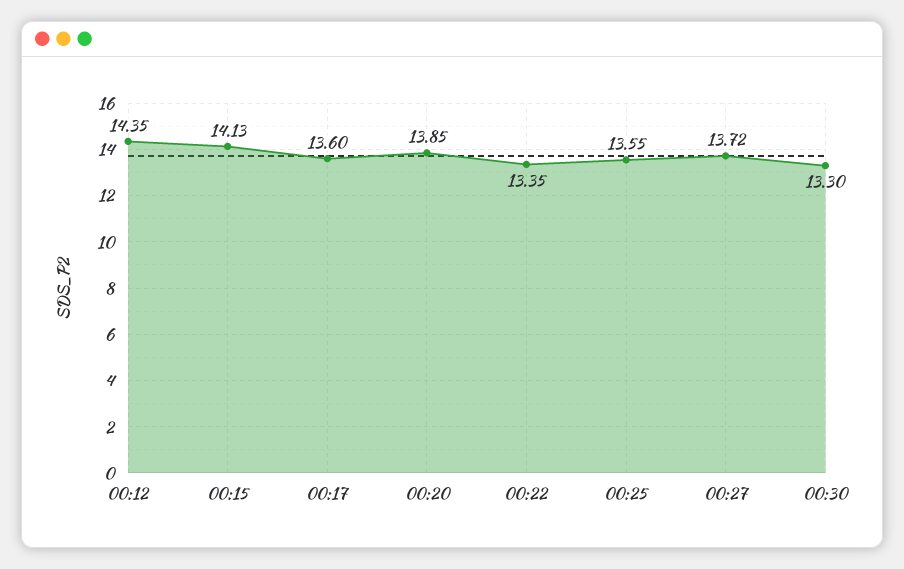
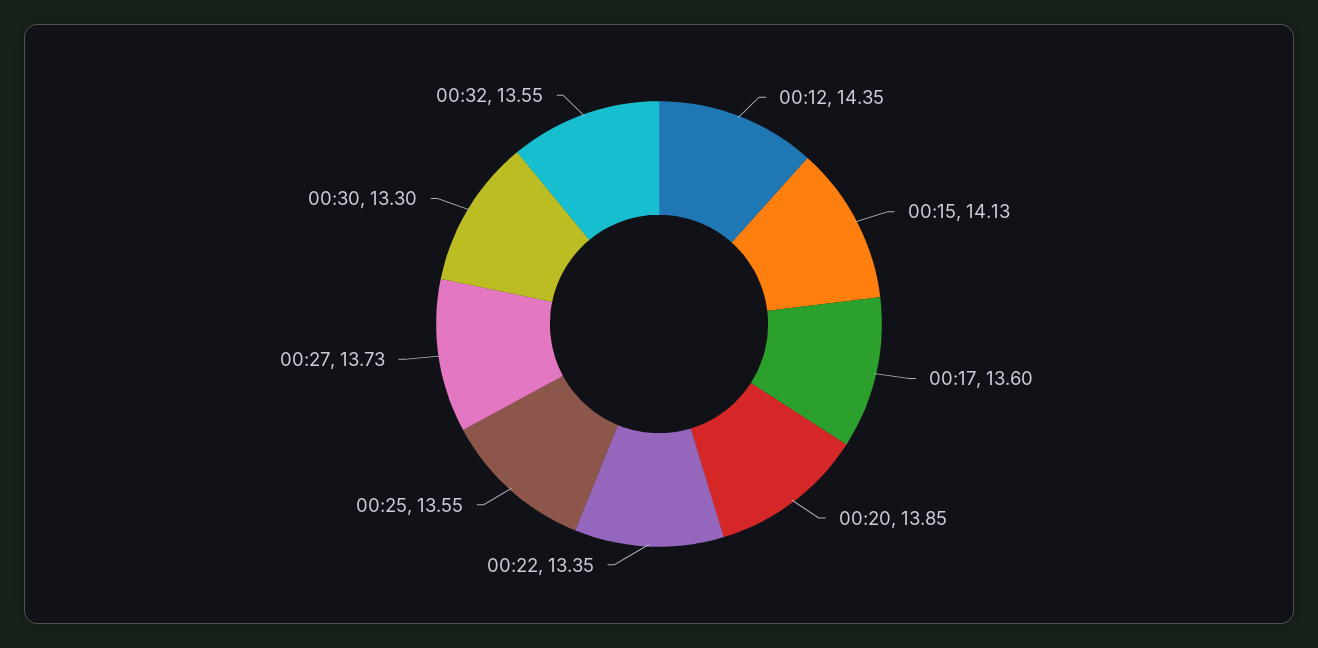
00:27: 13.72 -> 13.73
00:32: none -> 13.55

